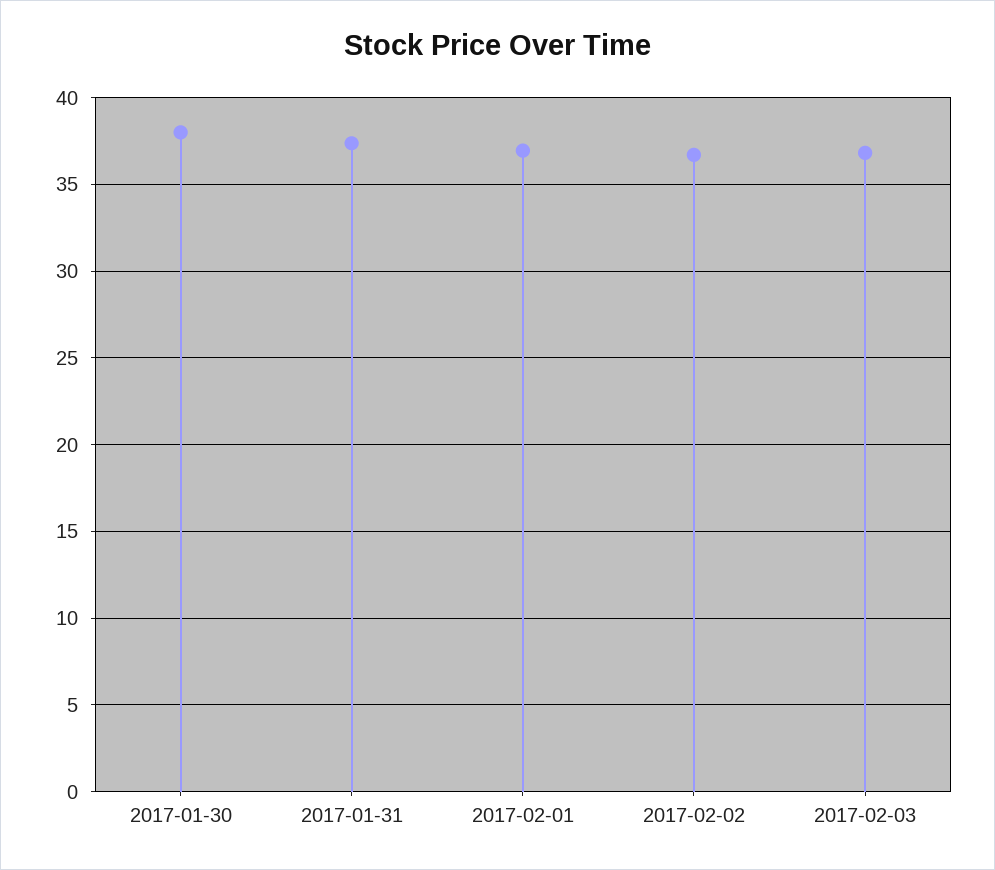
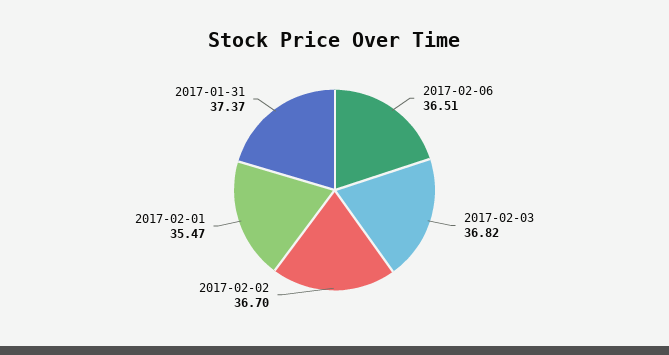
2017-01-30: 38 -> none
2017-02-01: 37 -> 35.47
2017-02-06: none -> 36.51

